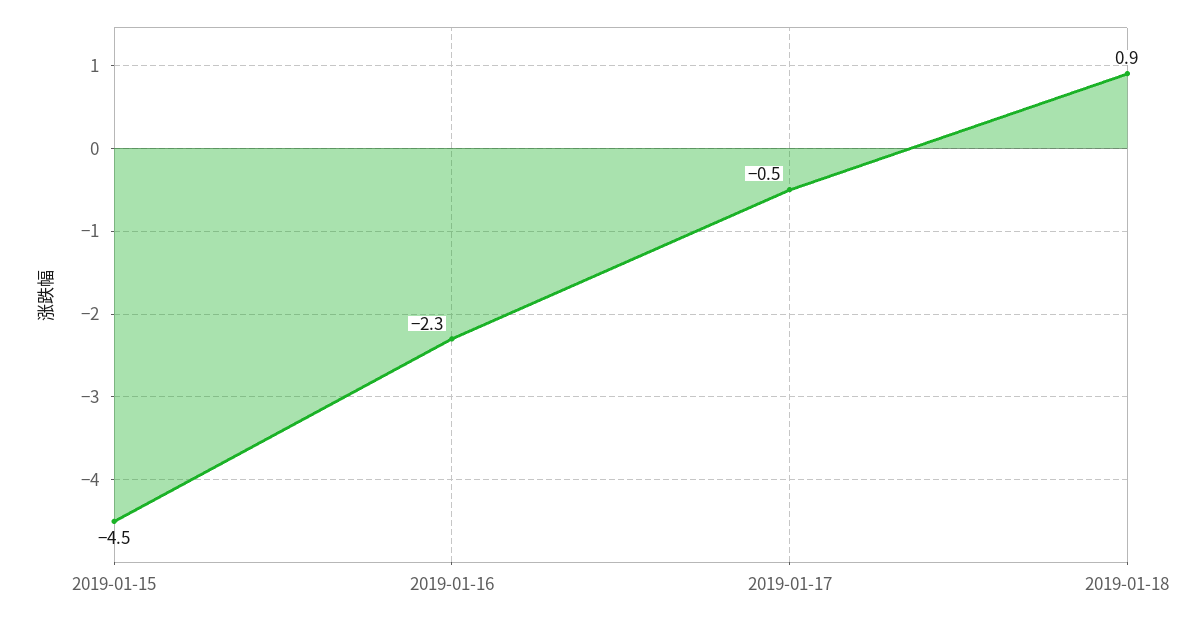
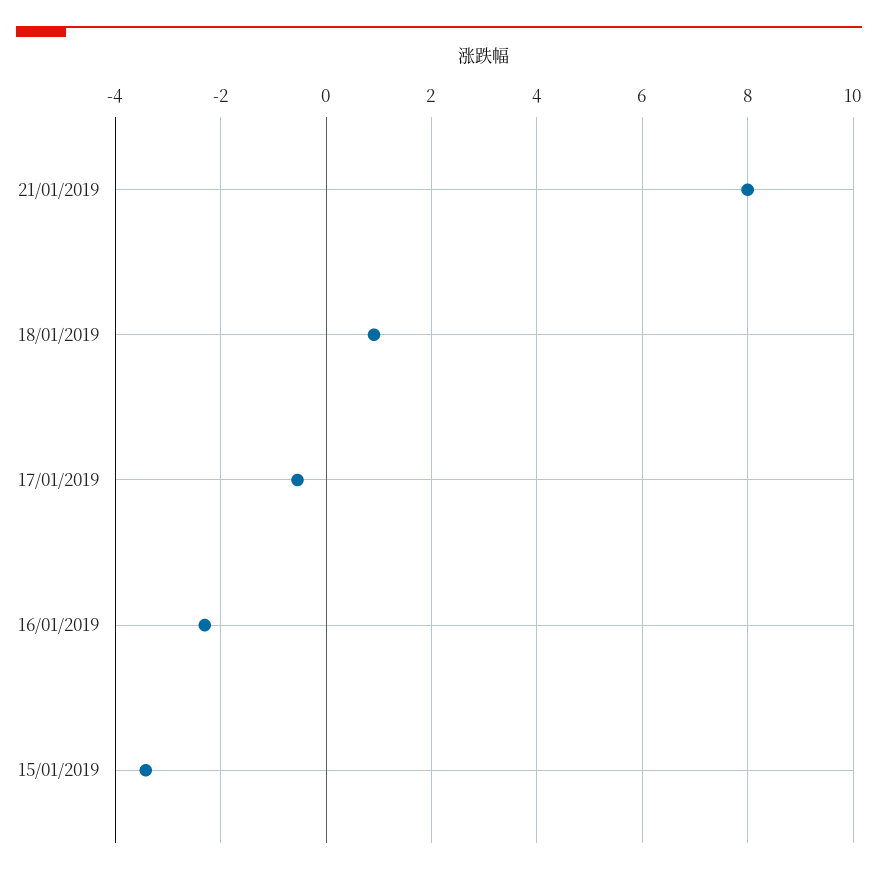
2019-01-15: -4.5 -> -3.4
21/01/2019: none -> 8

